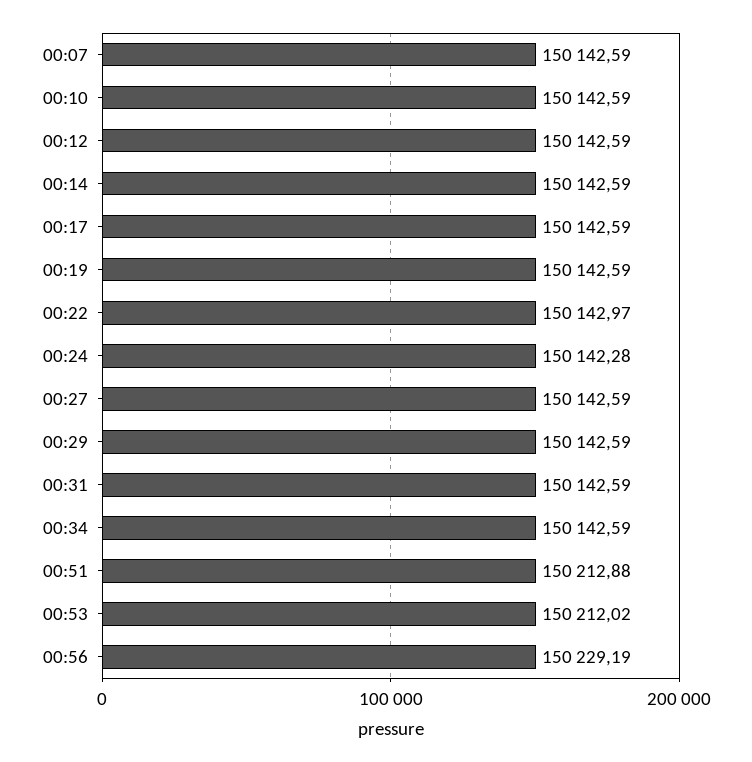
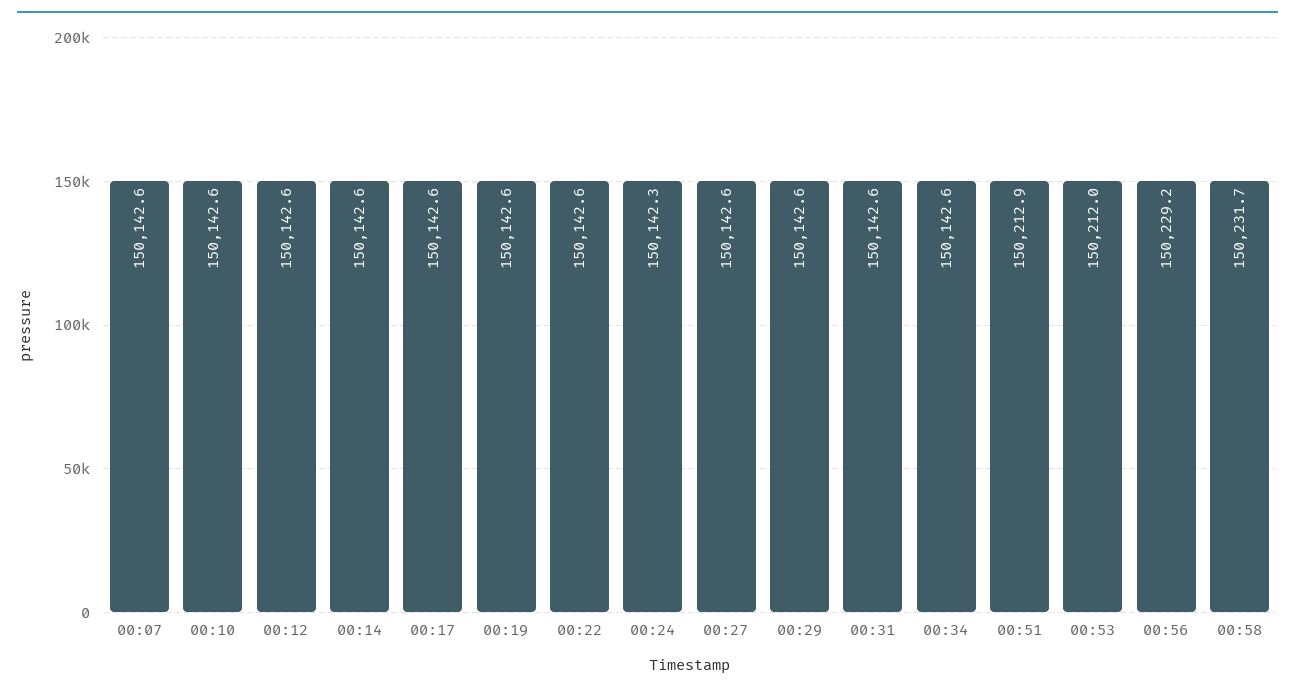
00:22: 150142.97 -> 150142.6
00:58: none -> 150231.7

